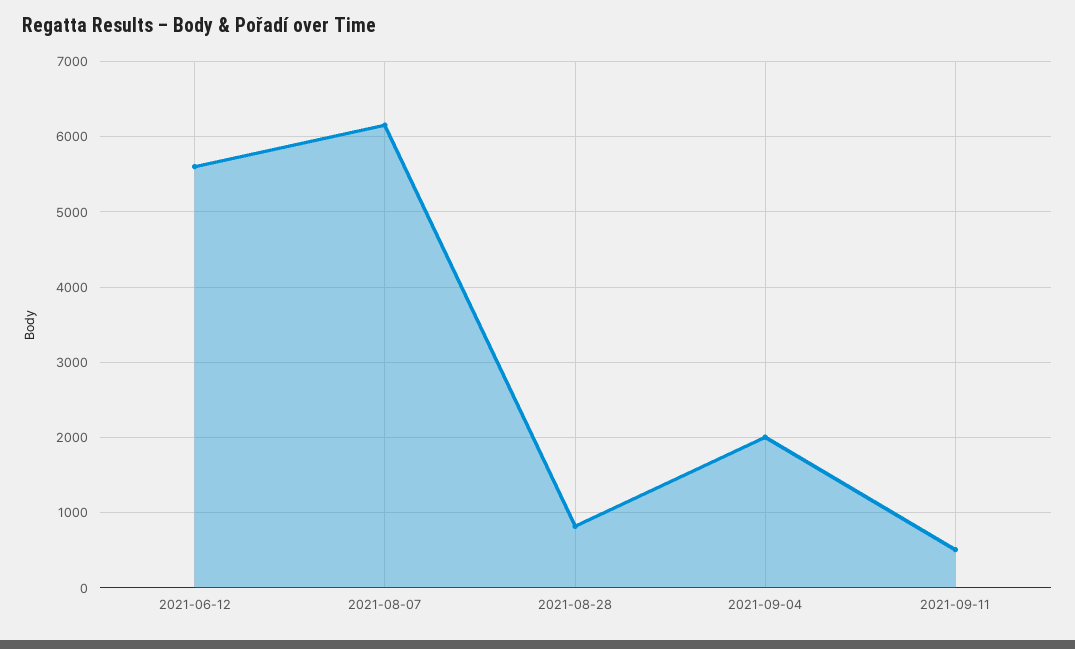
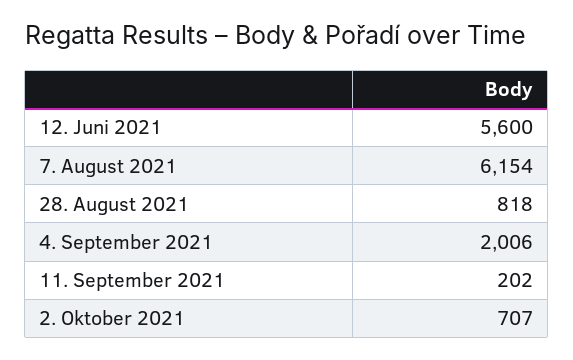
2021-09-11: 500 -> 202
2. Oktober 2021: none -> 707

